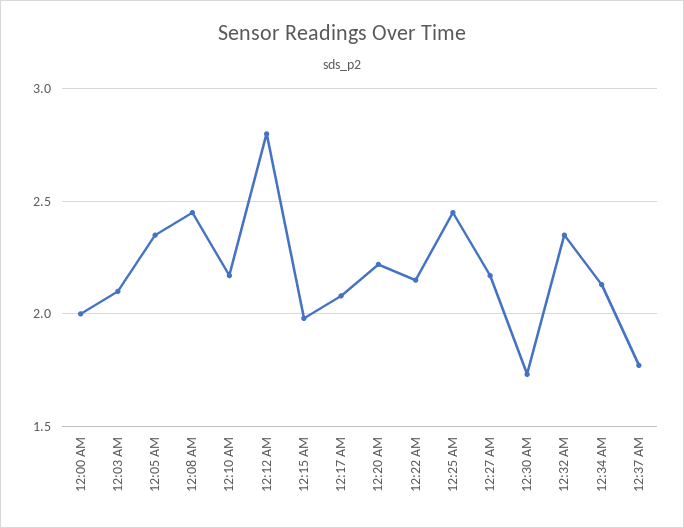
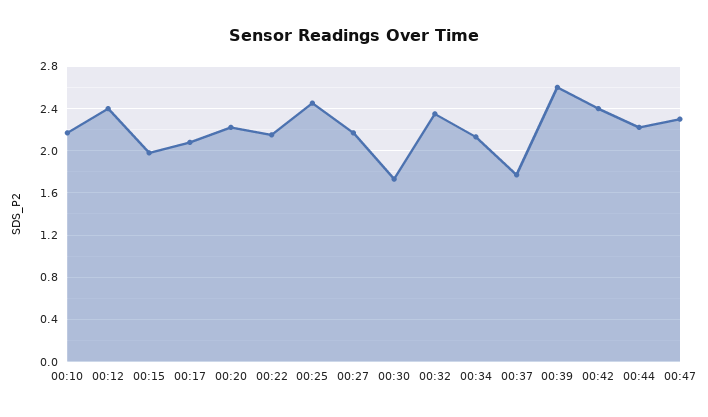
12:00 AM: 2 -> none
12:03 AM: 2.1 -> none
12:05 AM: 2.35 -> none
12:08 AM: 2.45 -> none
12:12 AM: 2.8 -> 2.4
00:39: none -> 2.6
00:42: none -> 2.4
00:44: none -> 2.2
00:47: none -> 2.3

